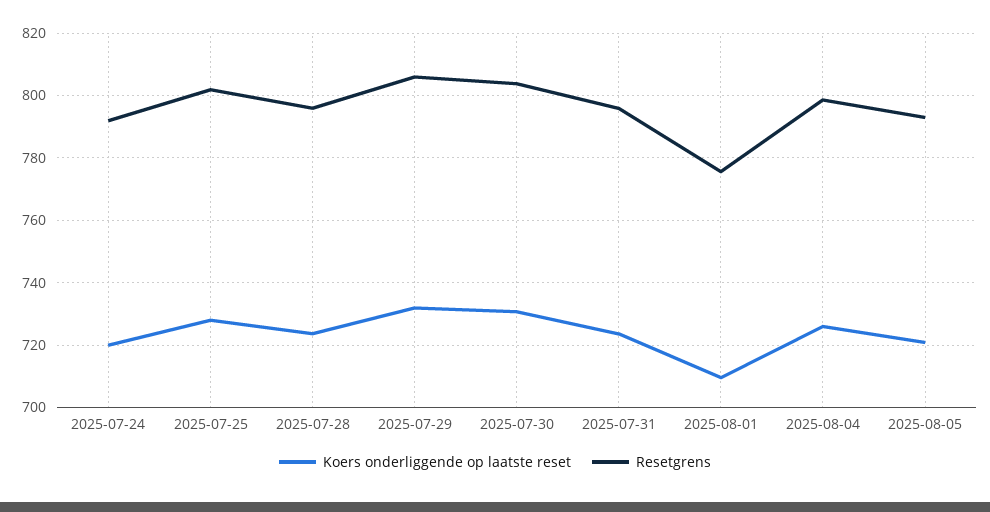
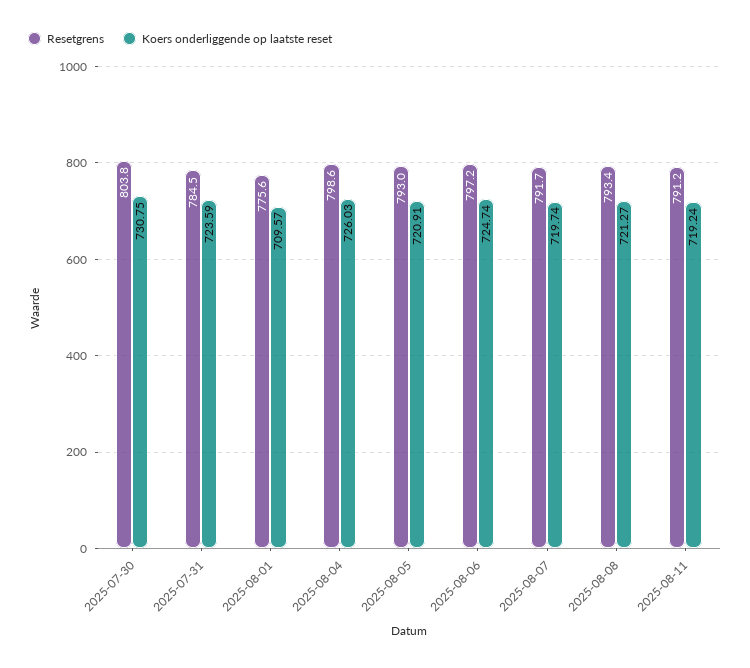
Koers onderliggende op laatste reset, 2025-07-24: 720 -> none
Resetgrens, 2025-07-24: 792 -> none
Koers onderliggende op laatste reset, 2025-07-25: 728 -> none
Resetgrens, 2025-07-25: 802 -> none
Koers onderliggende op laatste reset, 2025-07-28: 724 -> none
Resetgrens, 2025-07-28: 796 -> none
Koers onderliggende op laatste reset, 2025-07-29: 732 -> none
Resetgrens, 2025-07-29: 806 -> none
Resetgrens, 2025-07-31: 796 -> 784.5
Resetgrens, 2025-08-06: none -> 797.2
Koers onderliggende op laatste reset, 2025-08-06: none -> 724.74
Resetgrens, 2025-08-07: none -> 791.7
Koers onderliggende op laatste reset, 2025-08-07: none -> 719.74
Resetgrens, 2025-08-08: none -> 793.4
Koers onderliggende op laatste reset, 2025-08-08: none -> 721.27
Resetgrens, 2025-08-11: none -> 791.2
Koers onderliggende op laatste reset, 2025-08-11: none -> 719.24

